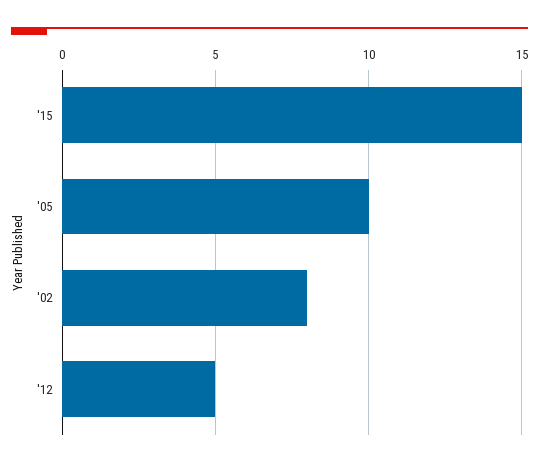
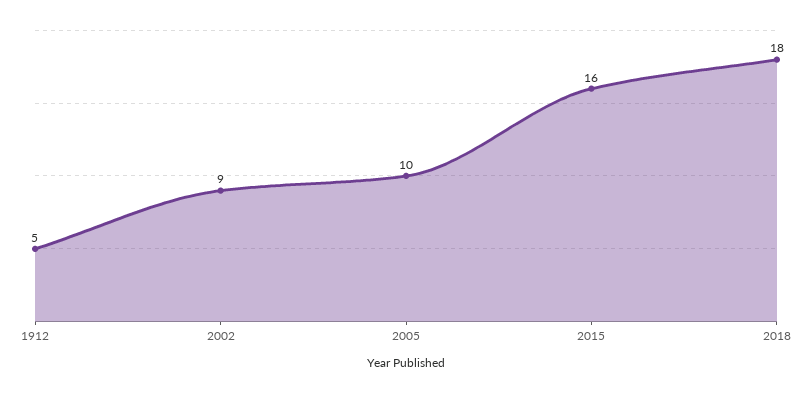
'15: 15 -> 16
'02: 8 -> 9
2018: none -> 18

